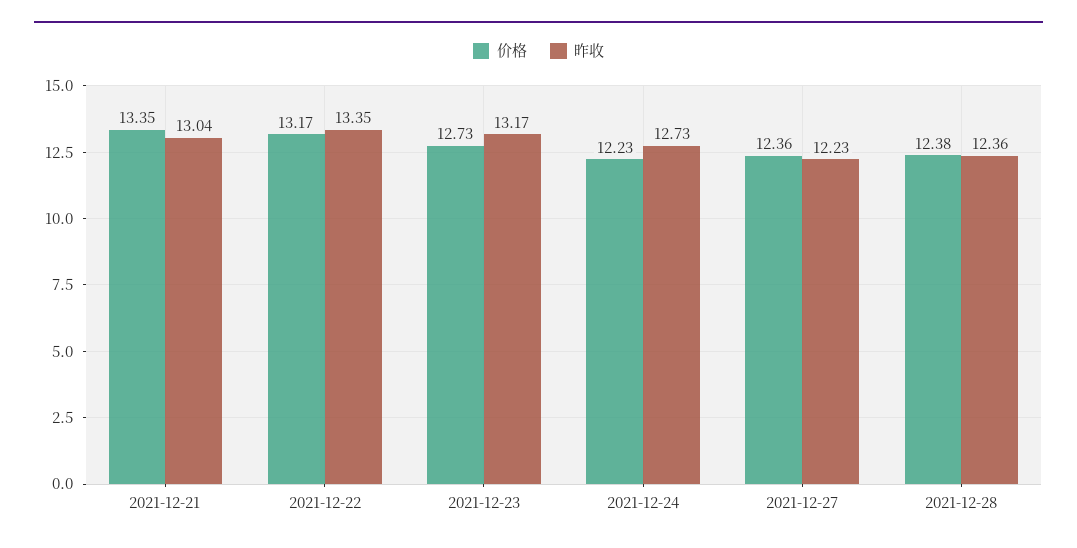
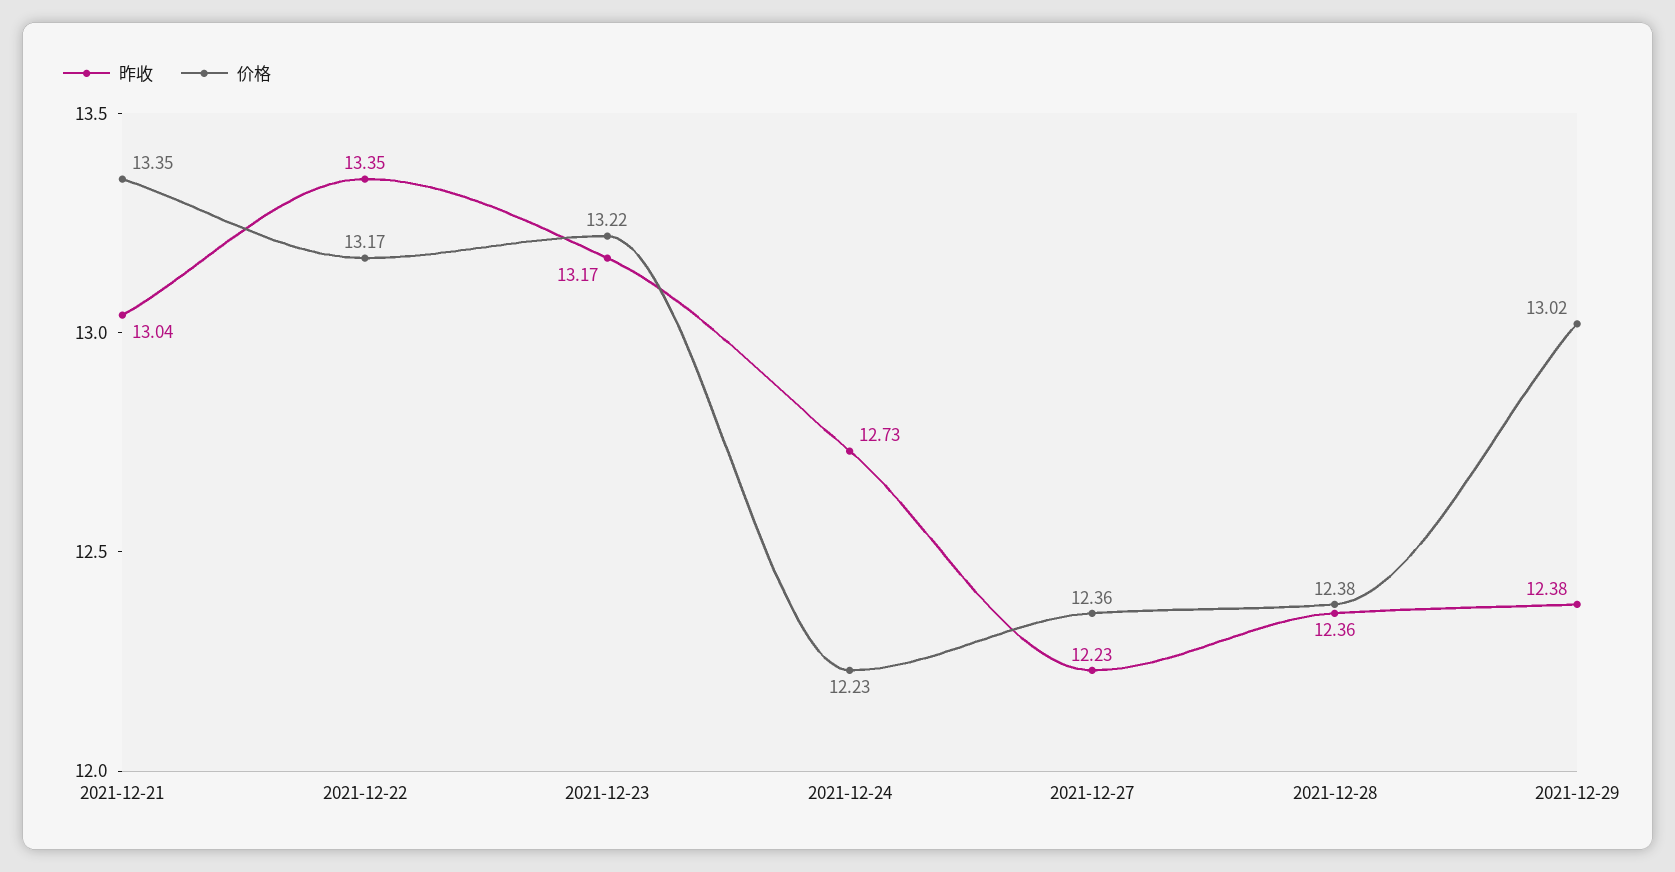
价格, 2021-12-23: 12.73 -> 13.22
昨收, 2021-12-29: none -> 12.38
价格, 2021-12-29: none -> 13.02

